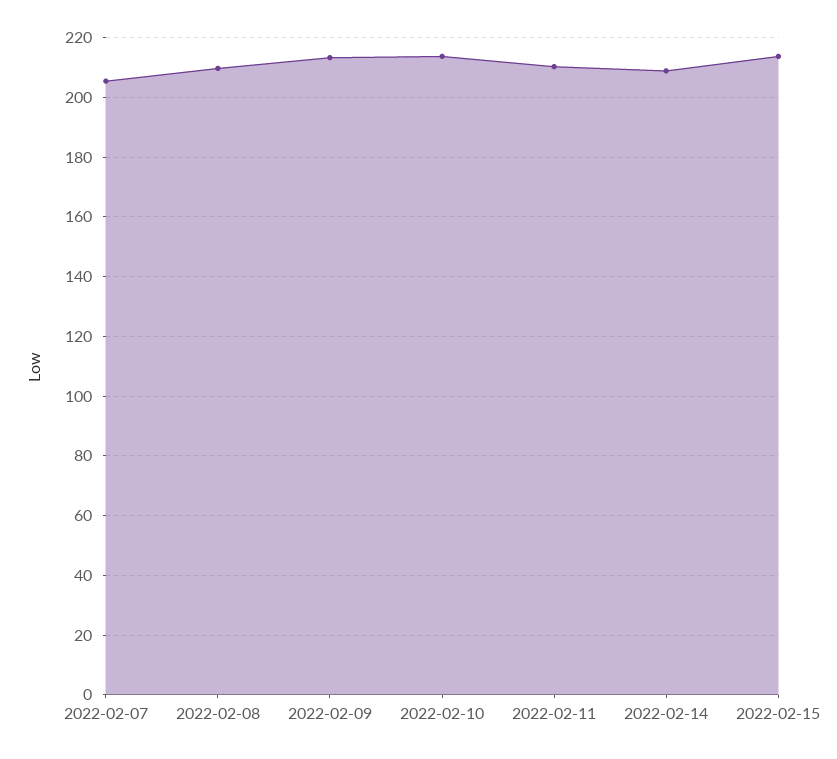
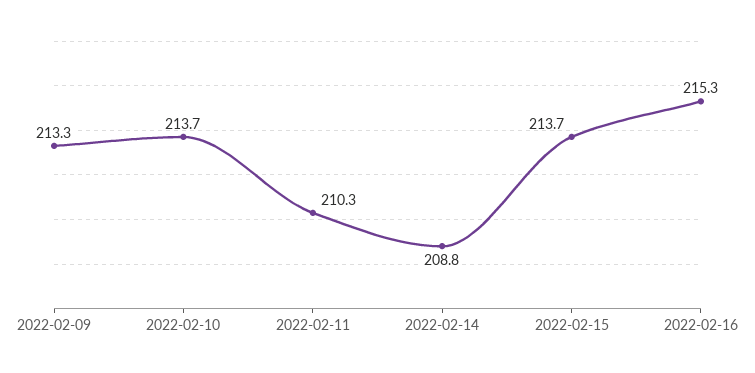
2022-02-07: 205 -> none
2022-02-08: 210 -> none
2022-02-16: none -> 215.3

